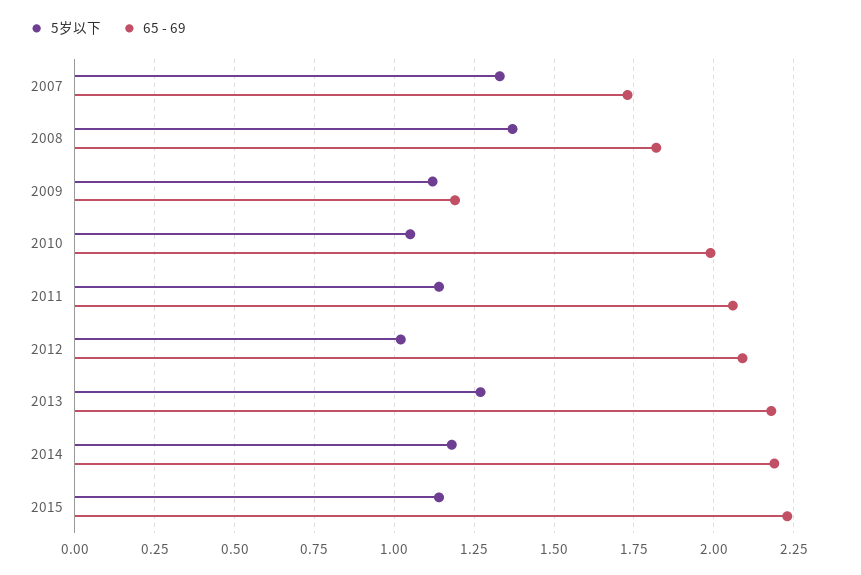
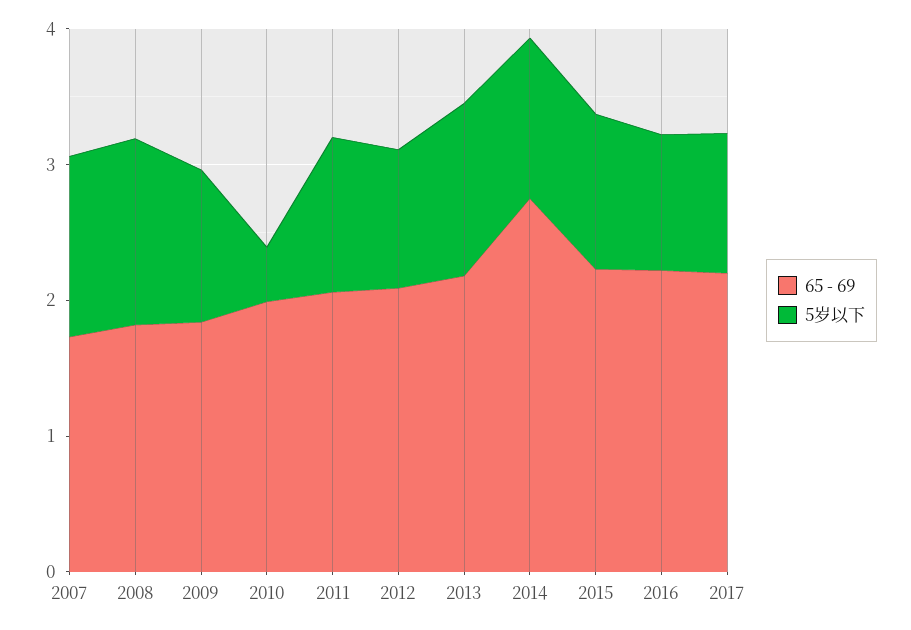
65 - 69, 2009: 1.2 -> 1.8
5岁以下, 2010: 1.05 -> 0.4
65 - 69, 2014: 2.2 -> 2.8
65 - 69, 2016: none -> 2.2
5岁以下, 2016: none -> 1
65 - 69, 2017: none -> 2.2
5岁以下, 2017: none -> 1

